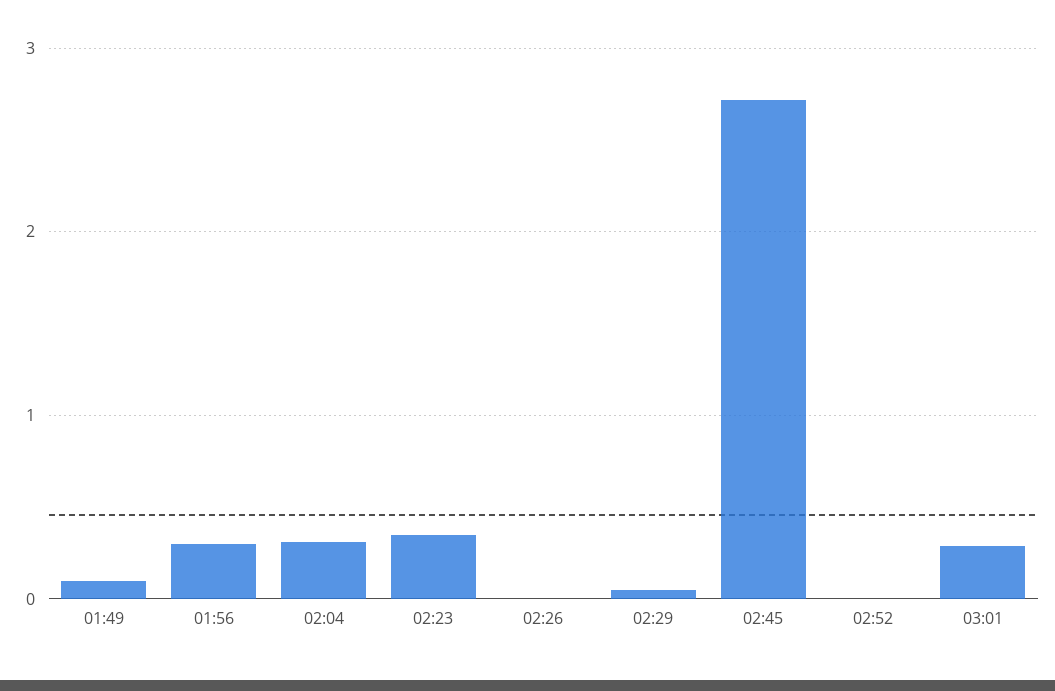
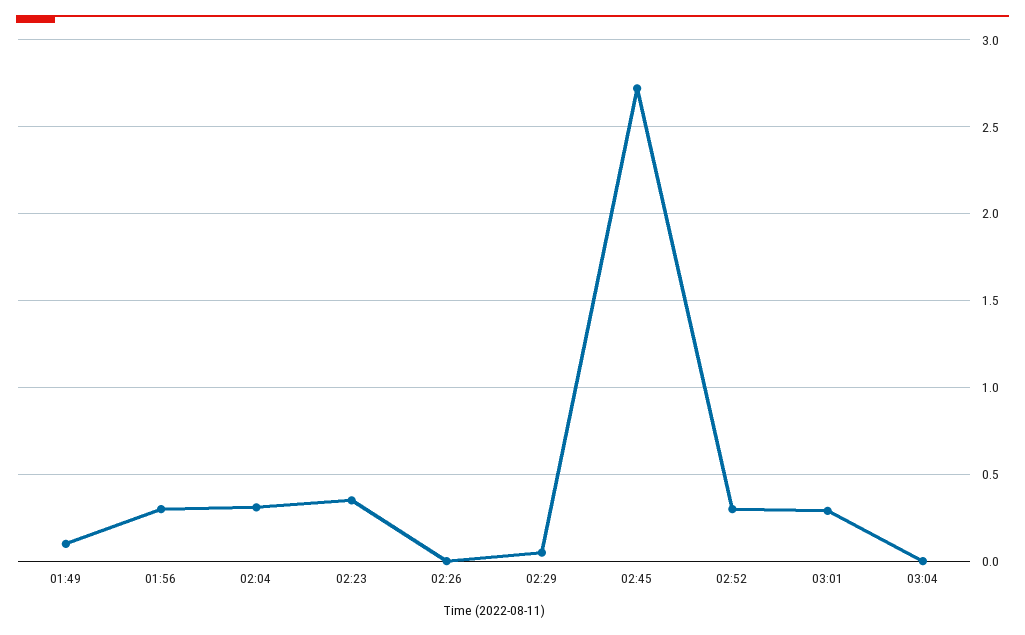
02:52: 0 -> 0.3
03:04: none -> 0

